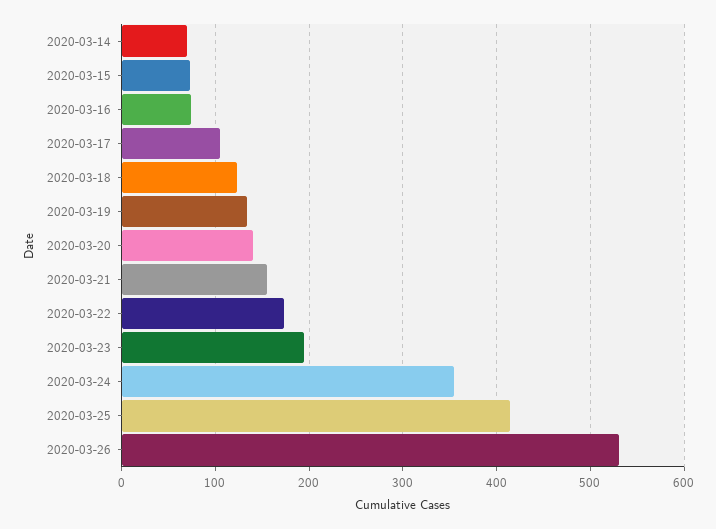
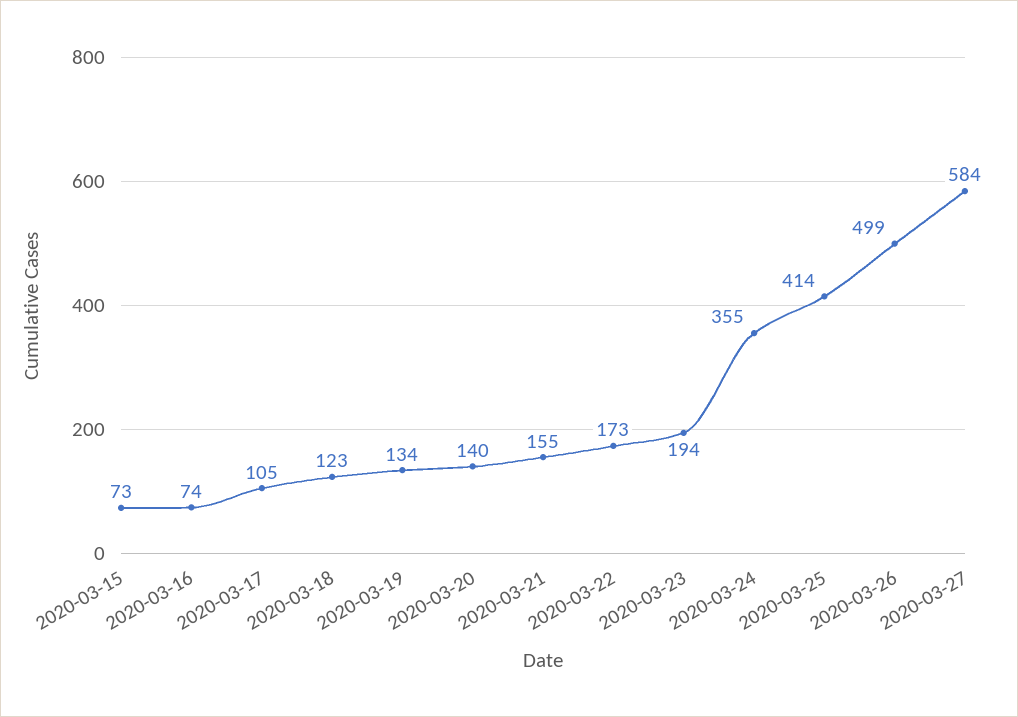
2020-03-14: 70 -> none
2020-03-26: 530 -> 499
2020-03-27: none -> 584

